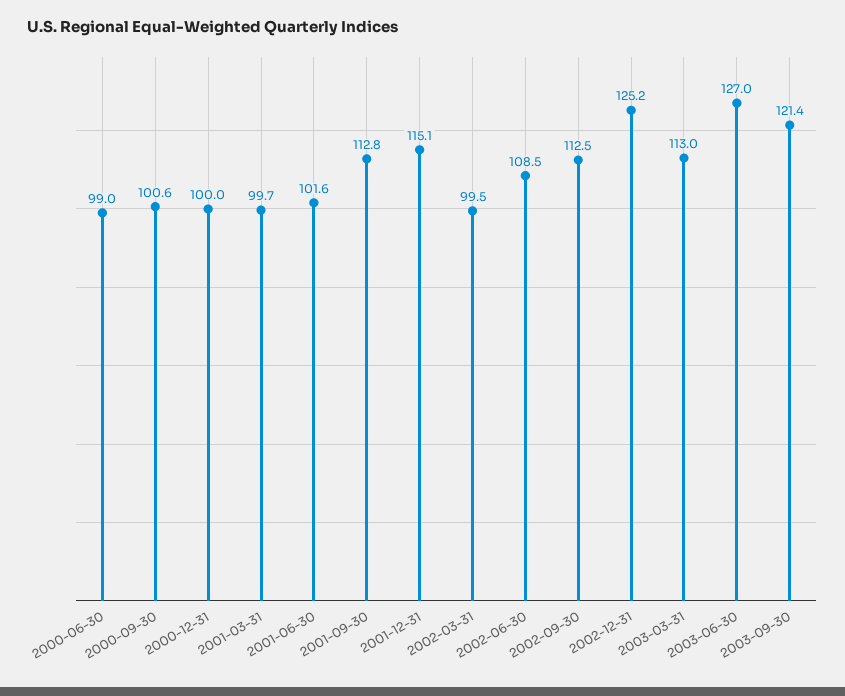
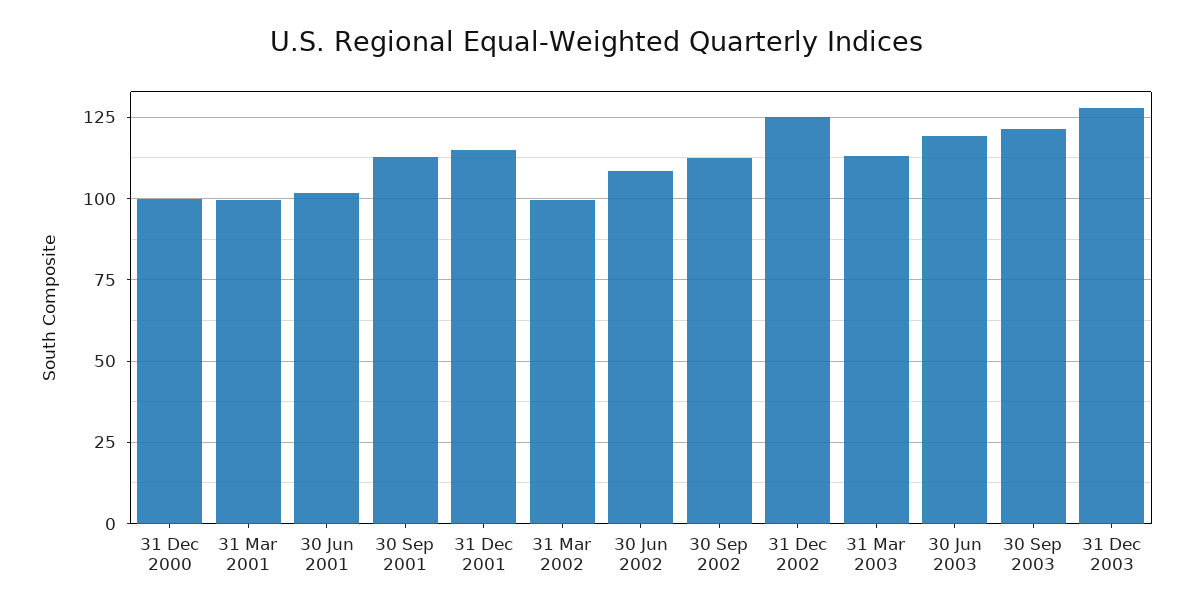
2000-06-30: 99 -> none
2000-09-30: 100.6 -> none
2003-06-30: 127 -> 120
31 Dec 2003: none -> 127.5

